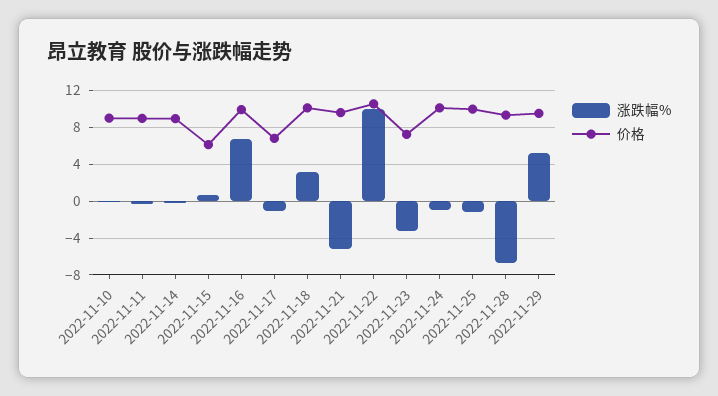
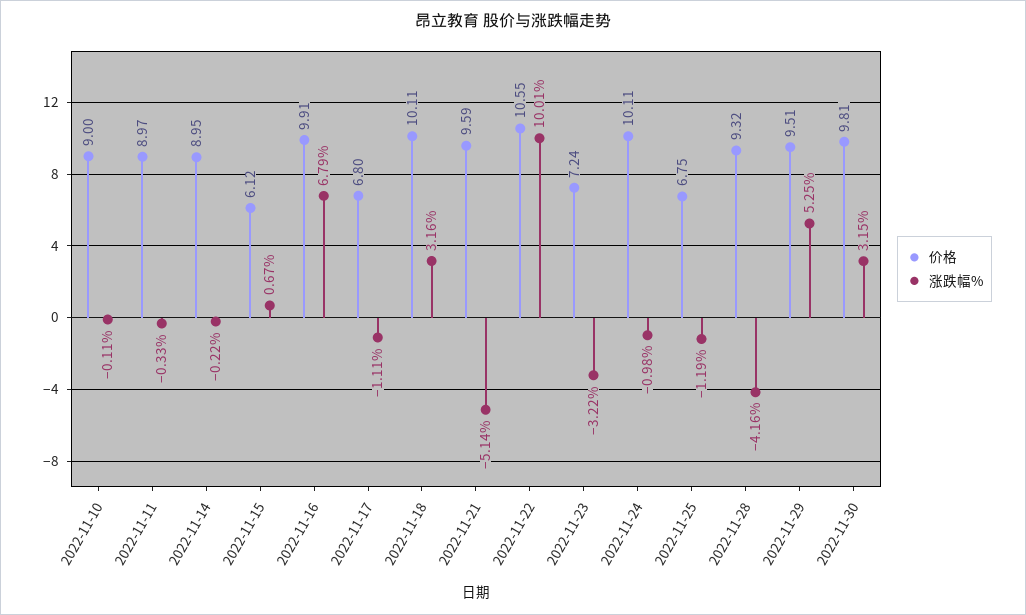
价格, 2022-11-25: 10 -> 6.75
涨跌幅%, 2022-11-28: -7 -> -4.16
价格, 2022-11-30: none -> 9.81
涨跌幅%, 2022-11-30: none -> 3.15

